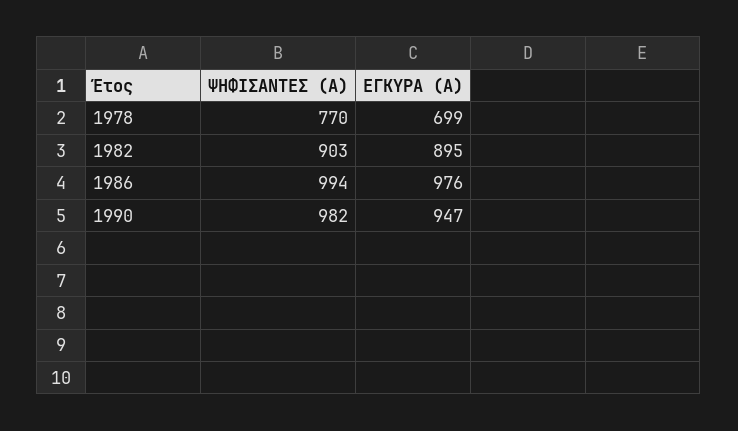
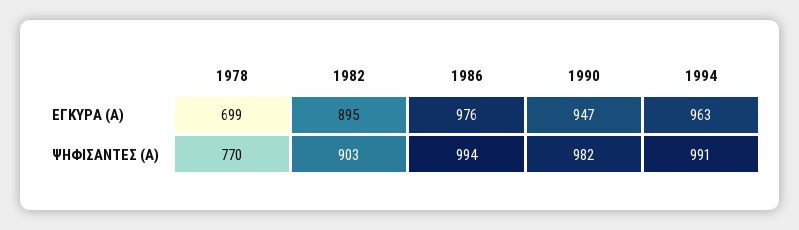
ΕΓΚΥΡΑ (Α), 1994: none -> 963
ΨΗΦΙΣΑΝΤΕΣ (Α), 1994: none -> 991

